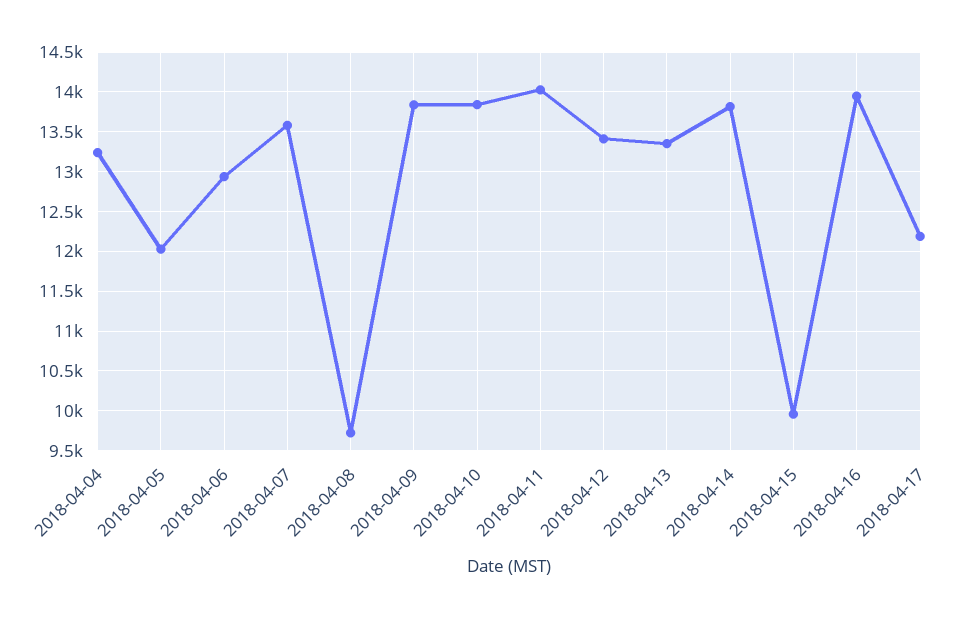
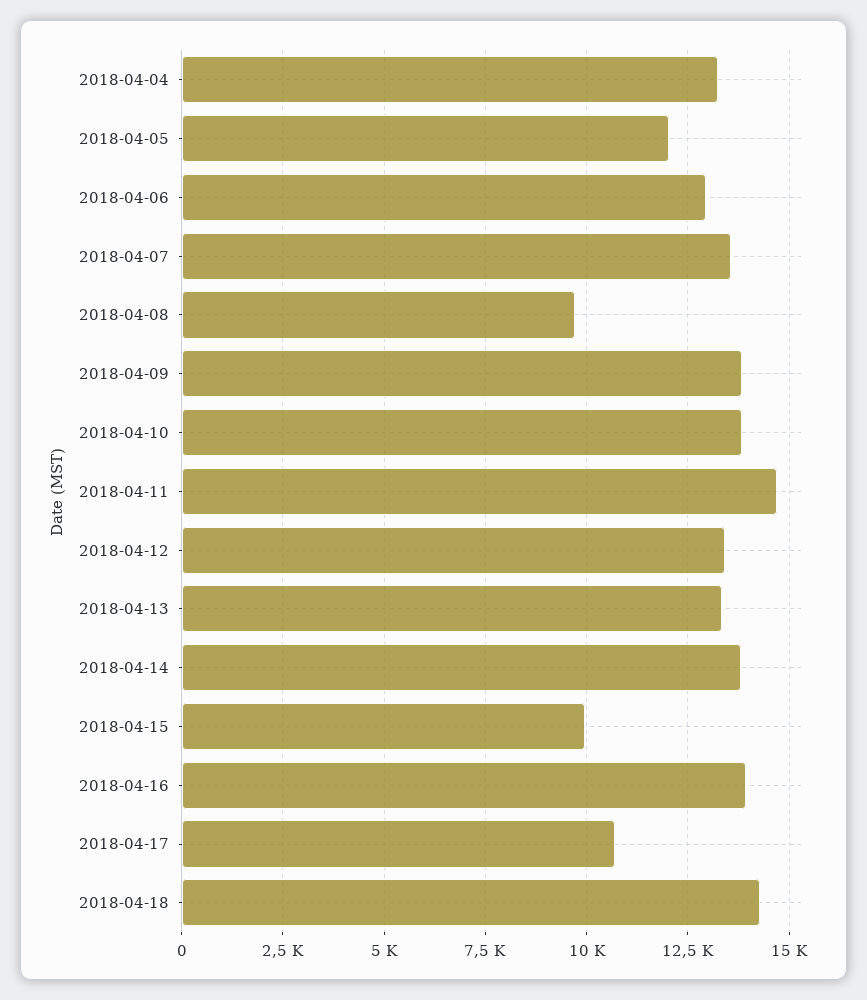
2018-04-11: 14000 -> 14750
2018-04-17: 12200 -> 10750
2018-04-18: none -> 14250

